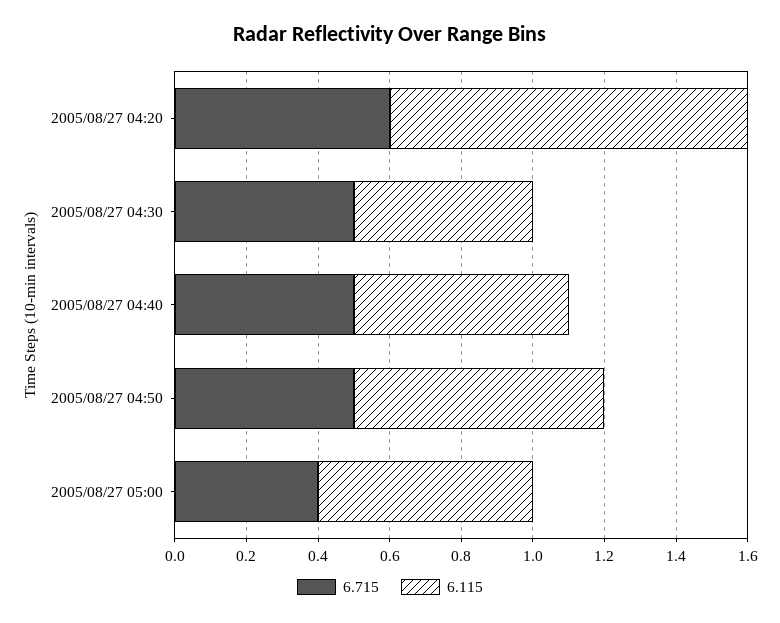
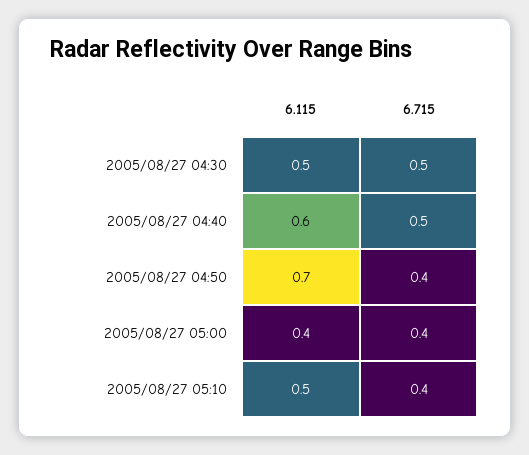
6.715, 2005/08/27 04:20: 0.6 -> none
6.115, 2005/08/27 04:20: 1 -> none
6.715, 2005/08/27 04:50: 0.5 -> 0.4
6.115, 2005/08/27 05:00: 0.6 -> 0.4
6.115, 2005/08/27 05:10: none -> 0.5
6.715, 2005/08/27 05:10: none -> 0.4

